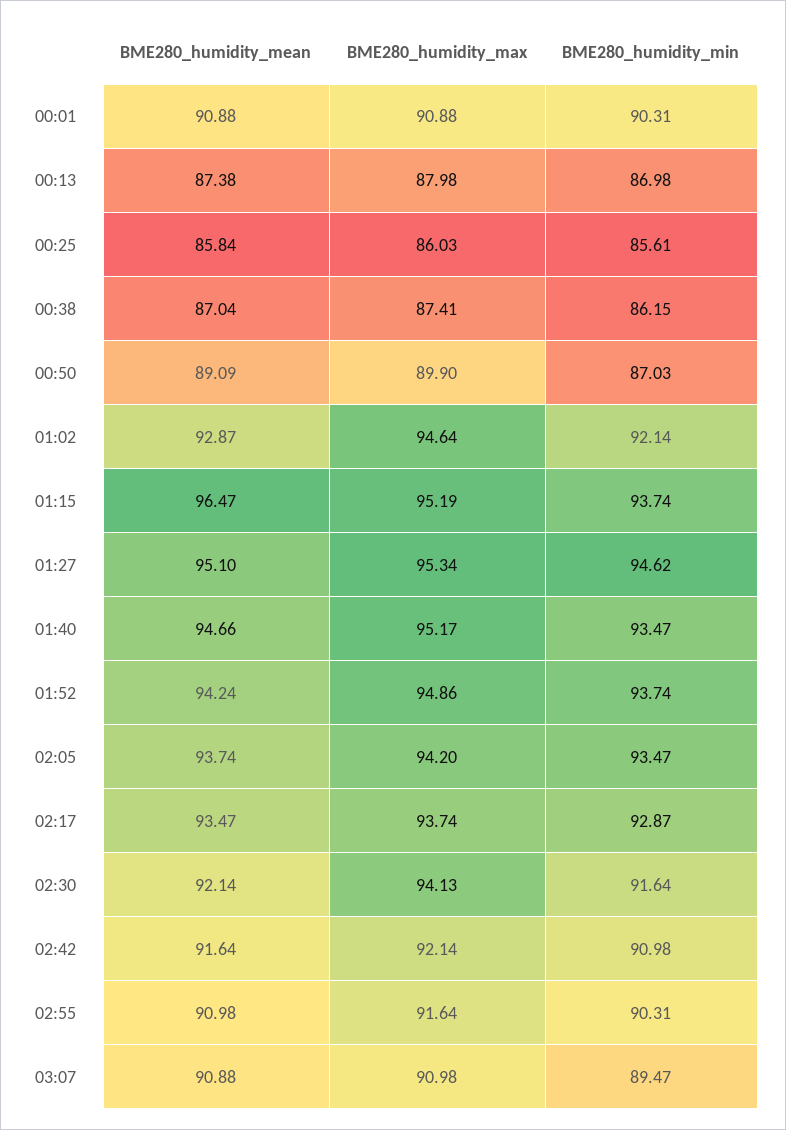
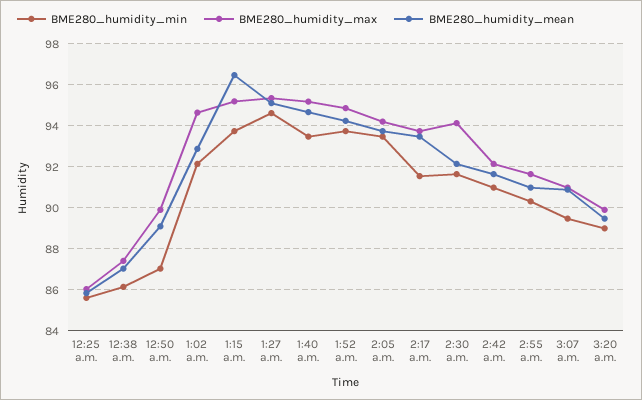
BME280_humidity_mean, 00:01: 90.88 -> none
BME280_humidity_max, 00:01: 90.88 -> none
BME280_humidity_min, 00:01: 90.31 -> none
BME280_humidity_mean, 00:13: 87.38 -> none
BME280_humidity_max, 00:13: 87.98 -> none
BME280_humidity_min, 00:13: 86.98 -> none
BME280_humidity_min, 02:17: 92.87 -> 91.5
BME280_humidity_min, 3:20 a.m.: none -> 89
BME280_humidity_max, 3:20 a.m.: none -> 90
BME280_humidity_mean, 3:20 a.m.: none -> 89.5

